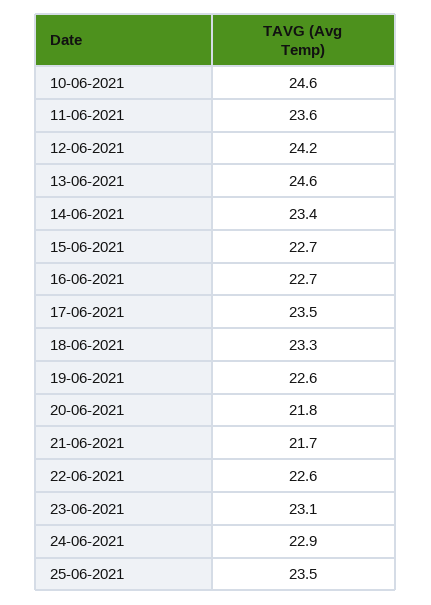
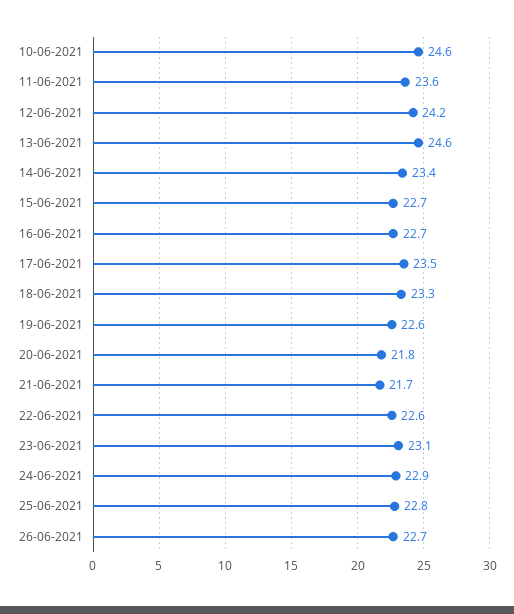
25-06-2021: 23.5 -> 22.8
26-06-2021: none -> 22.7

